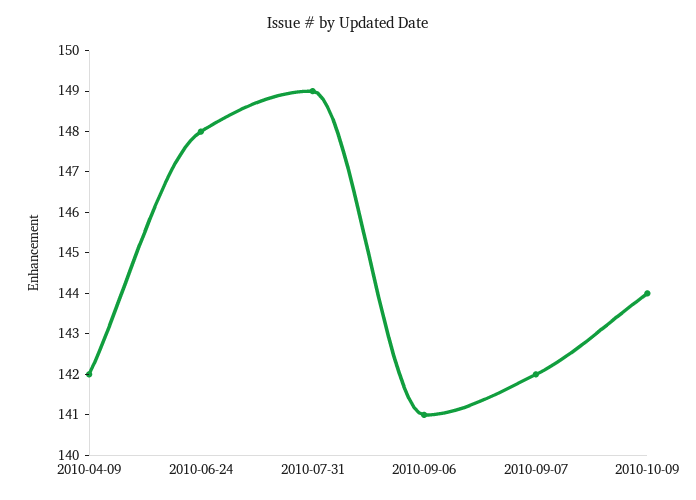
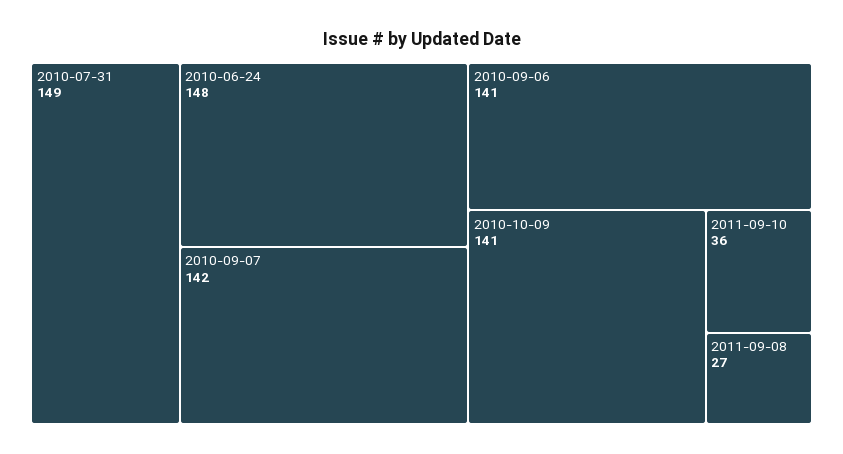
2010-04-09: 142 -> none
2010-10-09: 144 -> 141
2011-09-10: none -> 36
2011-09-08: none -> 27

